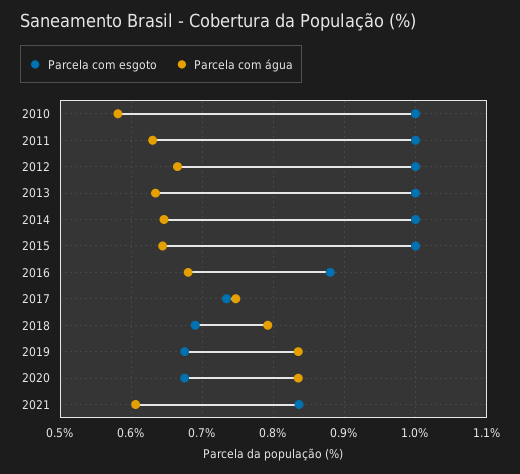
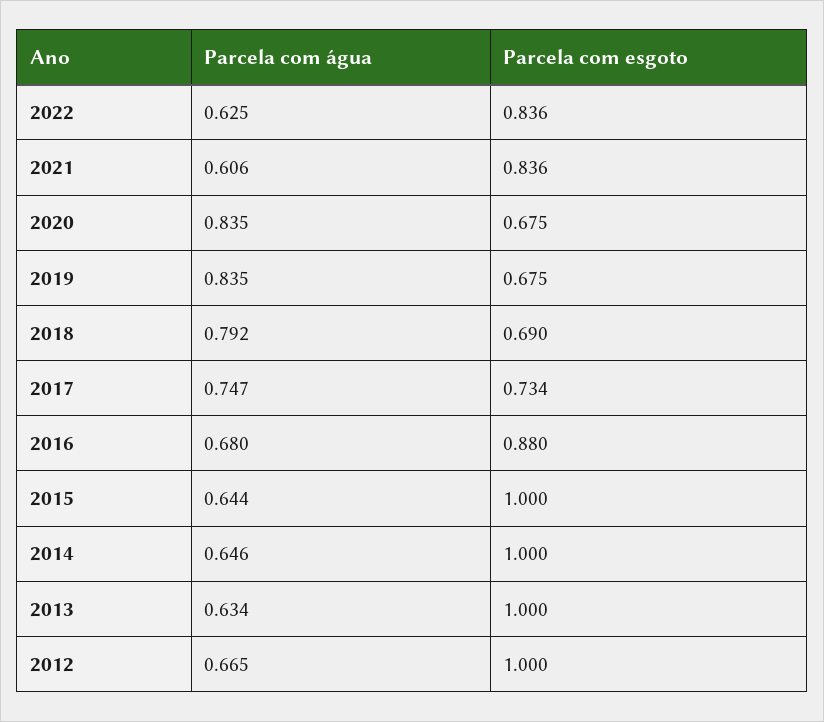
Parcela com esgoto, 2010: 1 -> none
Parcela com água, 2010: 0.58 -> none
Parcela com esgoto, 2011: 1 -> none
Parcela com água, 2011: 0.63 -> none
Parcela com água, 2022: none -> 0.625
Parcela com esgoto, 2022: none -> 0.836

